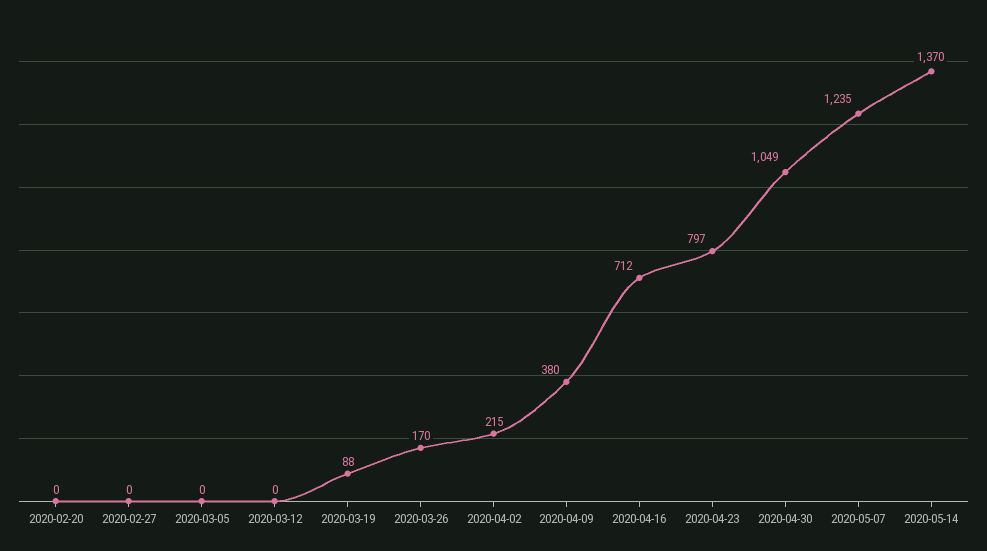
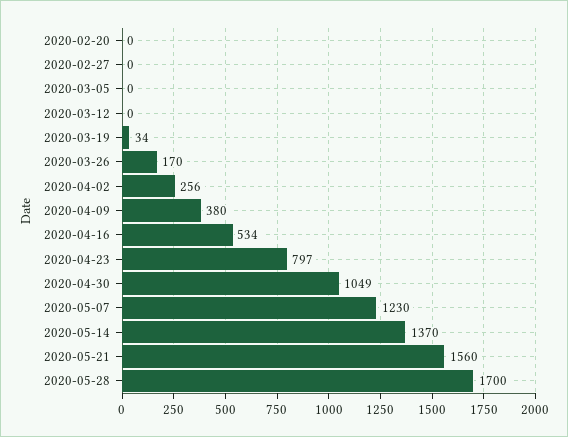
2020-03-19: 88 -> 34
2020-04-02: 215 -> 256
2020-04-16: 712 -> 534
2020-05-07: 1235 -> 1230
2020-05-21: none -> 1560
2020-05-28: none -> 1700

